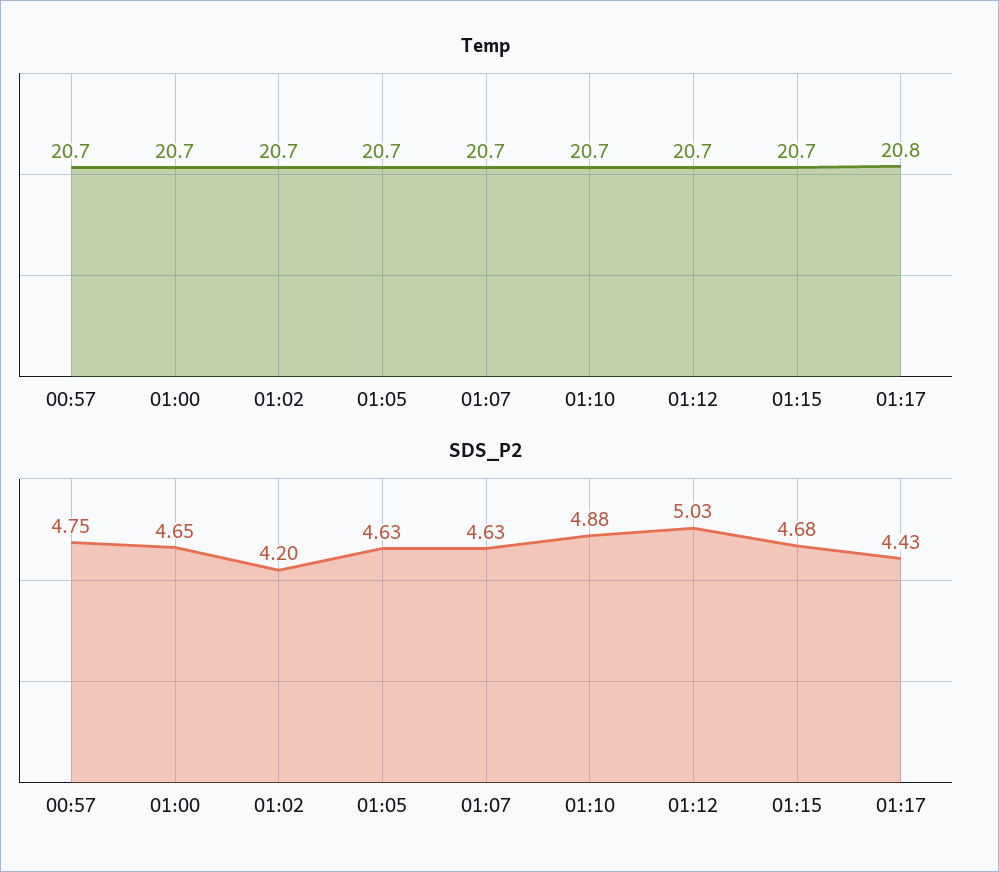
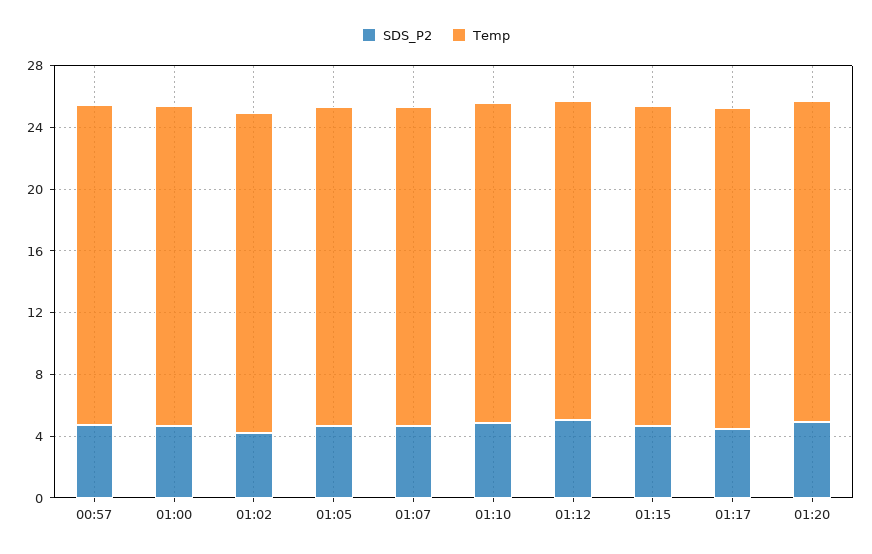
SDS_P2, 01:20: none -> 5
Temp, 01:20: none -> 21

